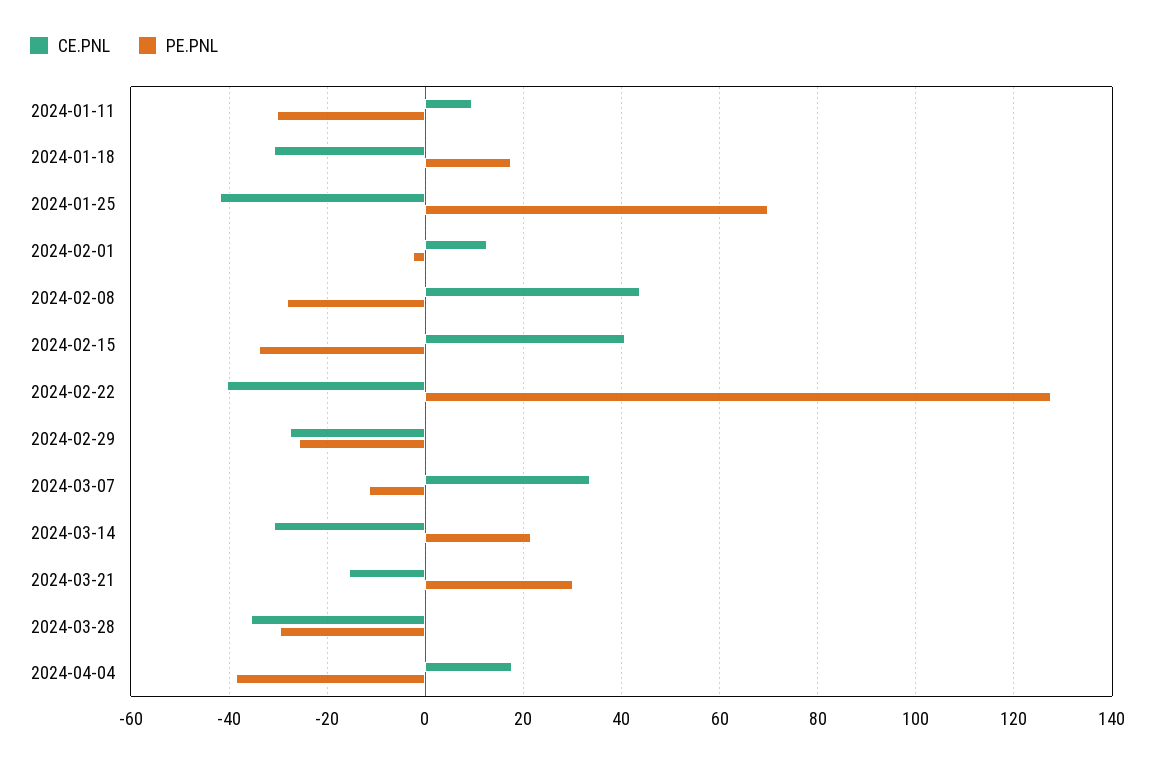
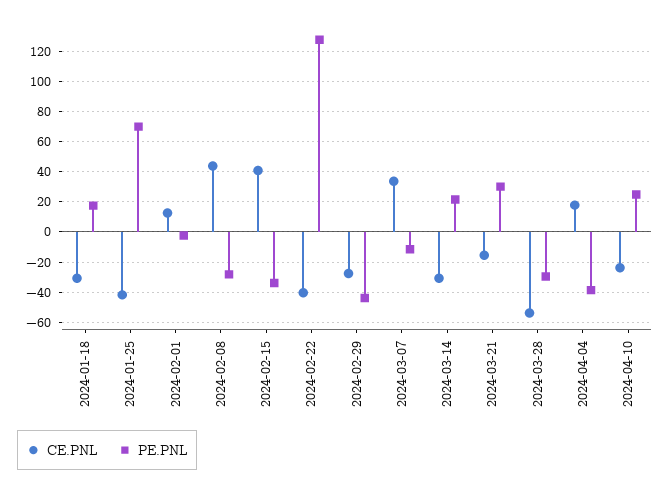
CE.PNL, 2024-01-11: 10 -> none
PE.PNL, 2024-01-11: -30 -> none
PE.PNL, 2024-02-29: -26 -> -45
CE.PNL, 2024-03-28: -36 -> -55
CE.PNL, 2024-04-10: none -> -25
PE.PNL, 2024-04-10: none -> 25

